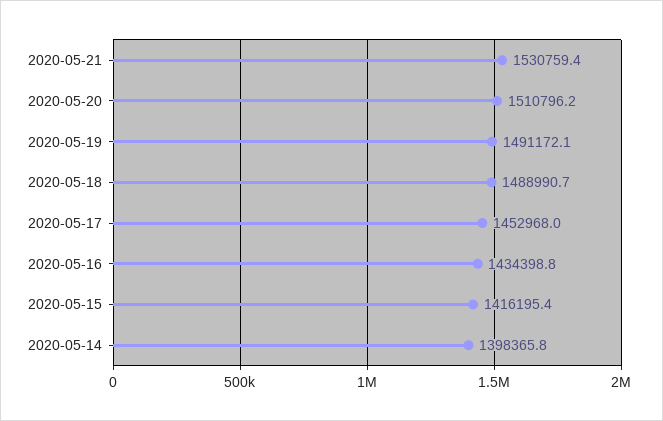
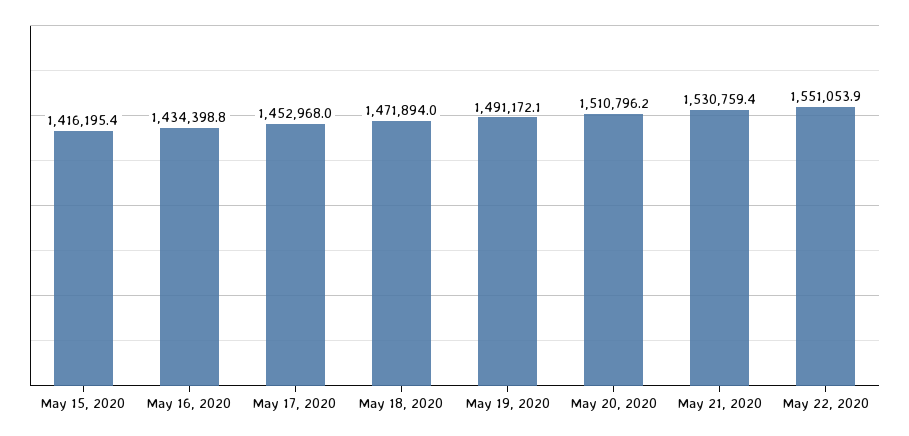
2020-05-18: 1488990.7 -> 1471894
2020-05-14: 1398365.8 -> none
May 22, 2020: none -> 1551053.9

